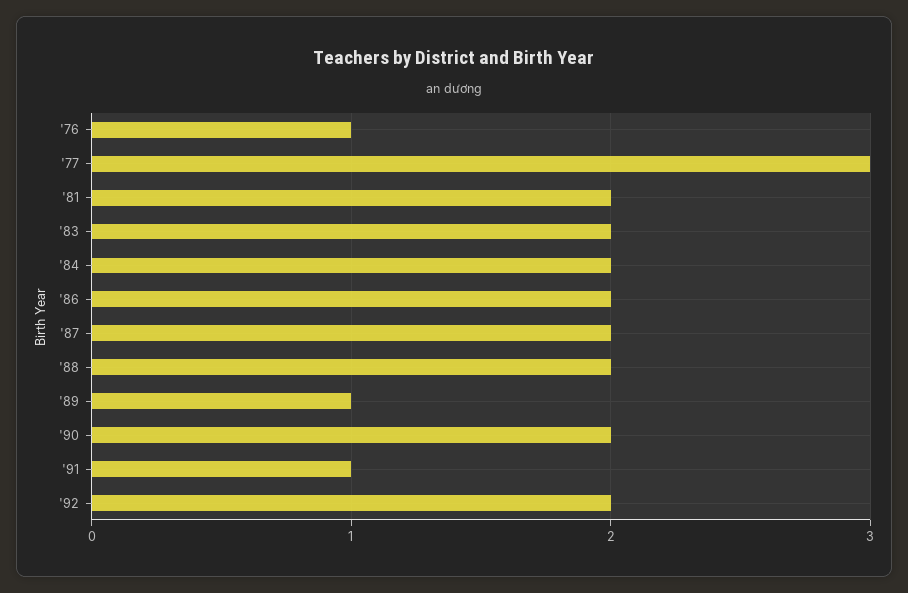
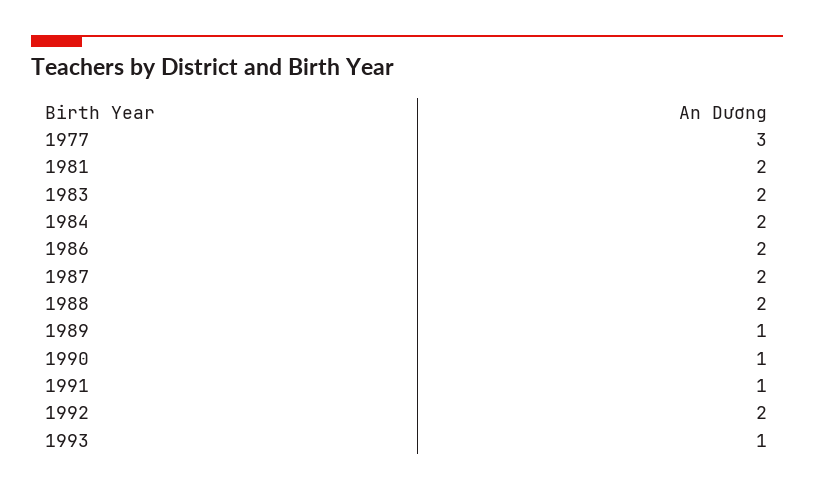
'76: 1 -> none
'90: 2 -> 1
1993: none -> 1

